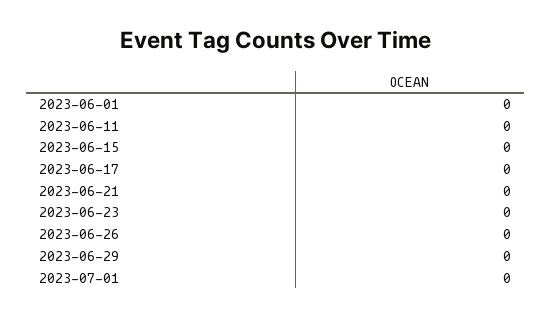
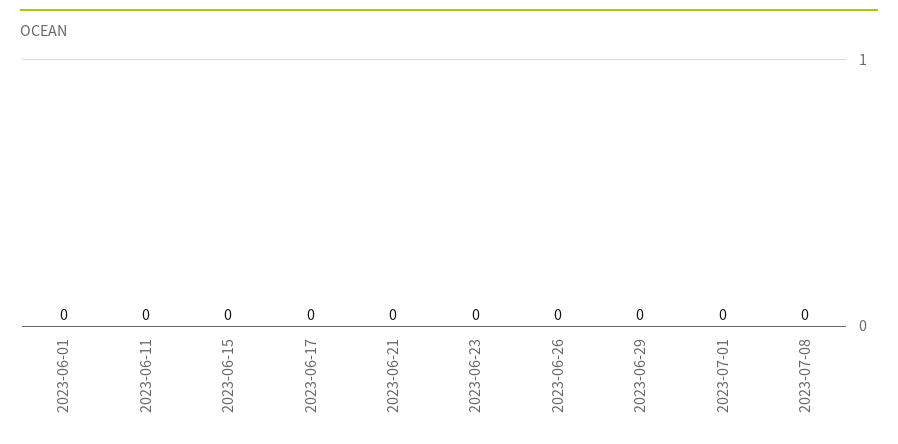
2023-07-08: none -> 0

